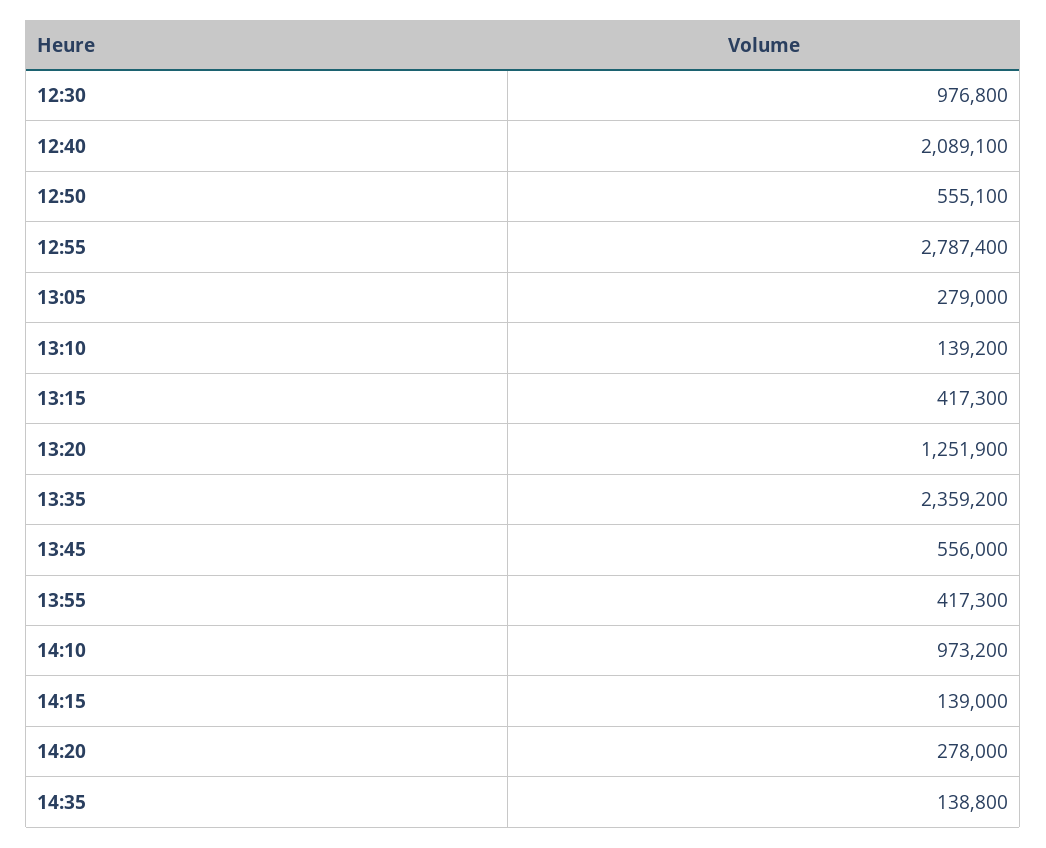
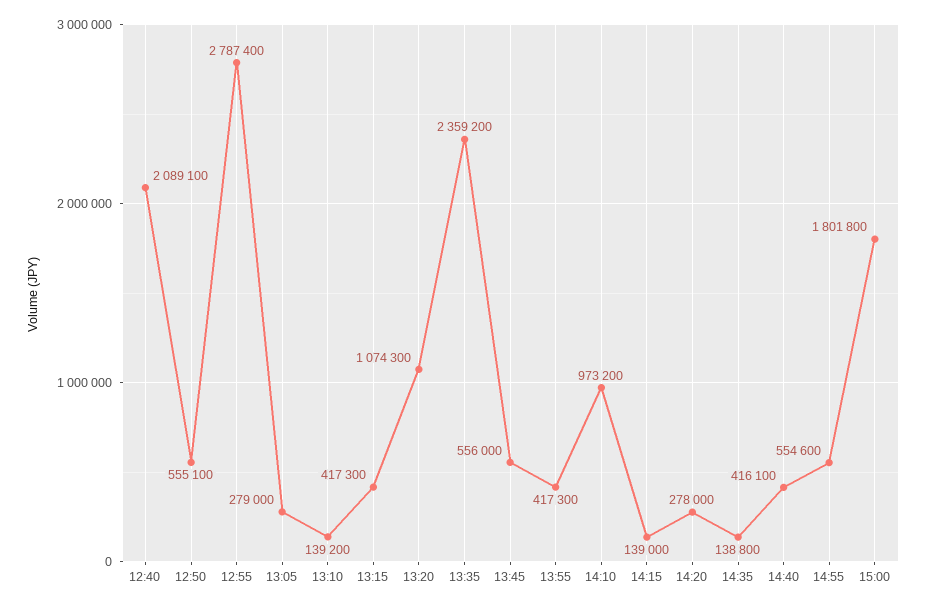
12:30: 976800 -> none
13:20: 1251900 -> 1074300
14:40: none -> 416100
14:55: none -> 554600
15:00: none -> 1801800

